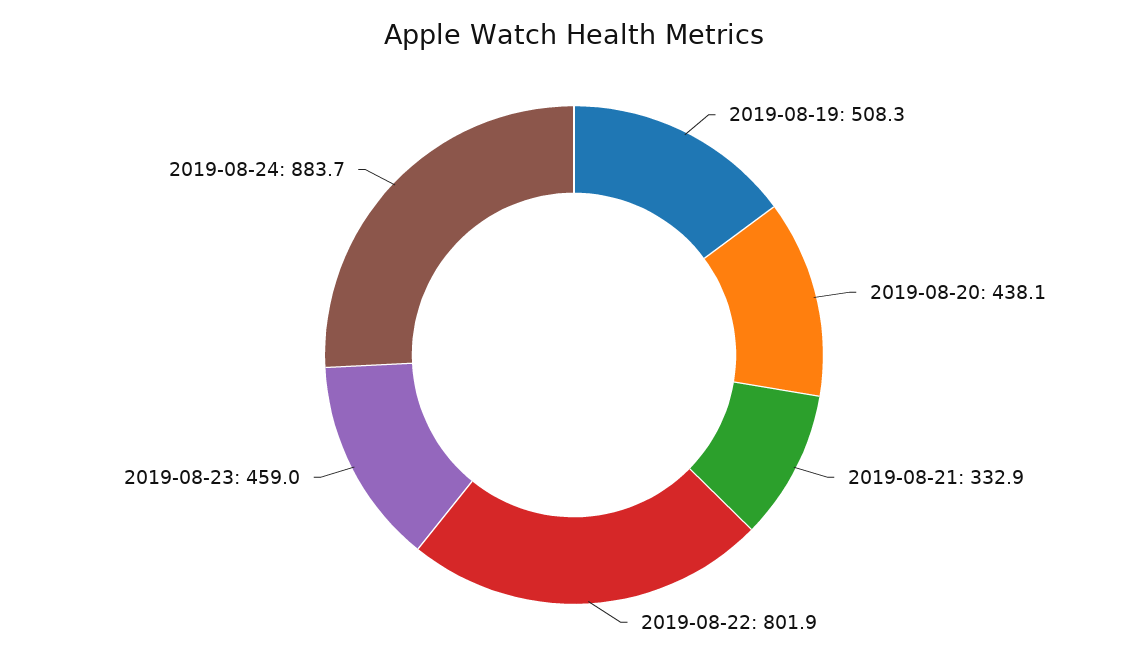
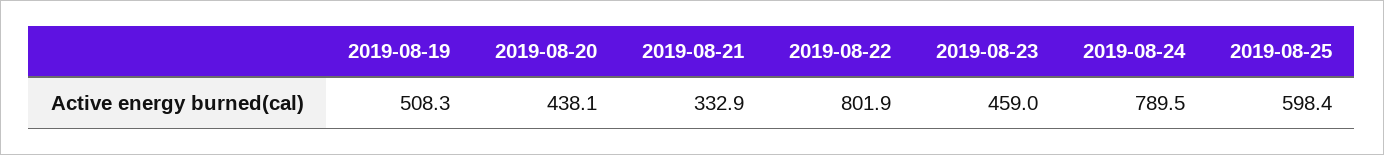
2019-08-24: 883.7 -> 789.5
2019-08-25: none -> 598.4

